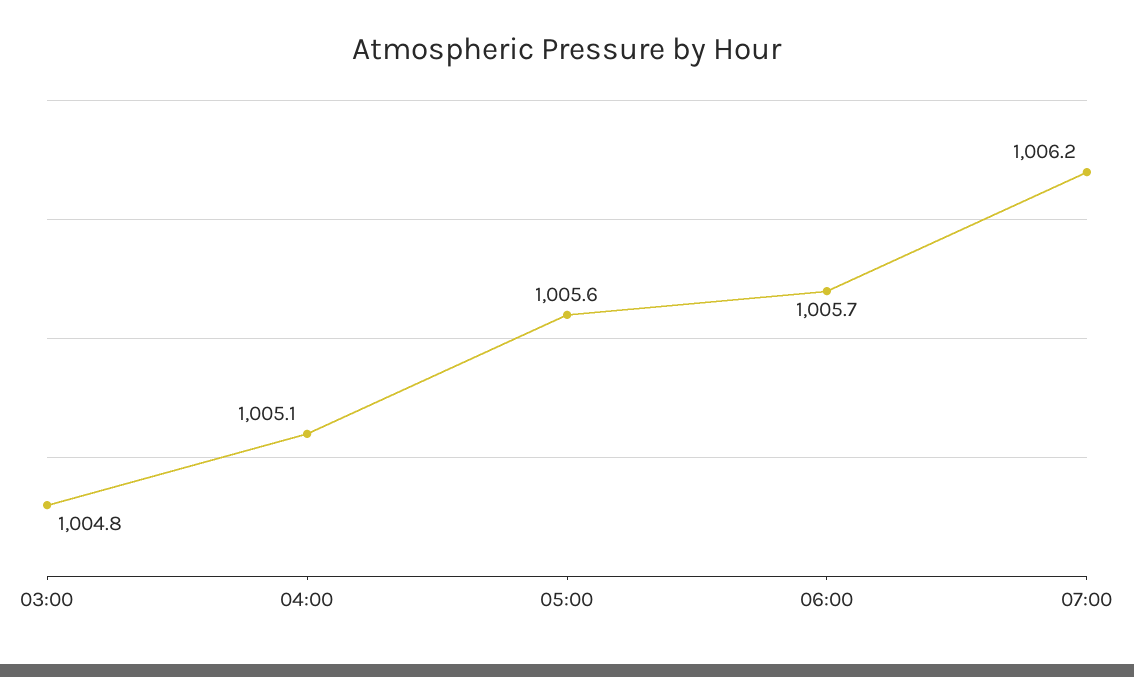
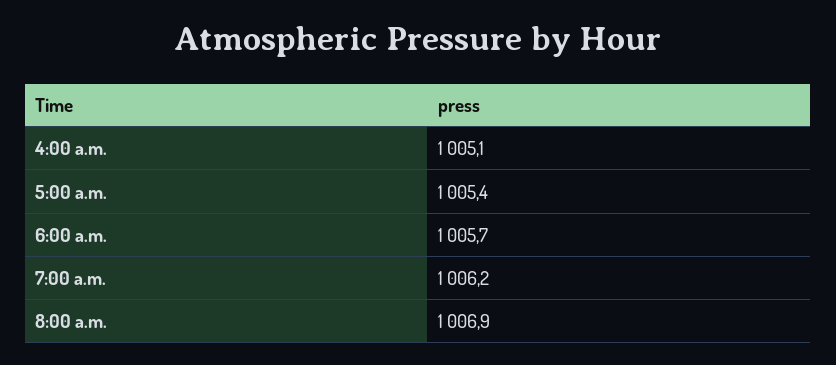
03:00: 1004.8 -> none
05:00: 1005.6 -> 1005.4
8:00 a.m.: none -> 1006.9

